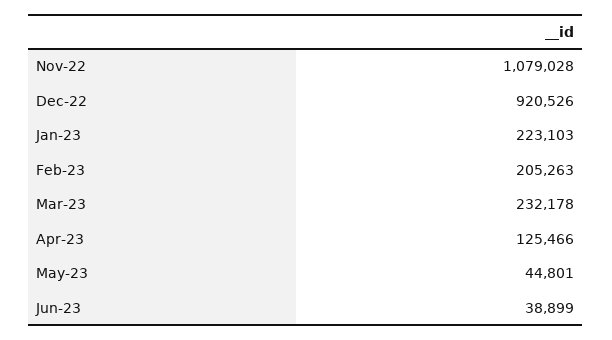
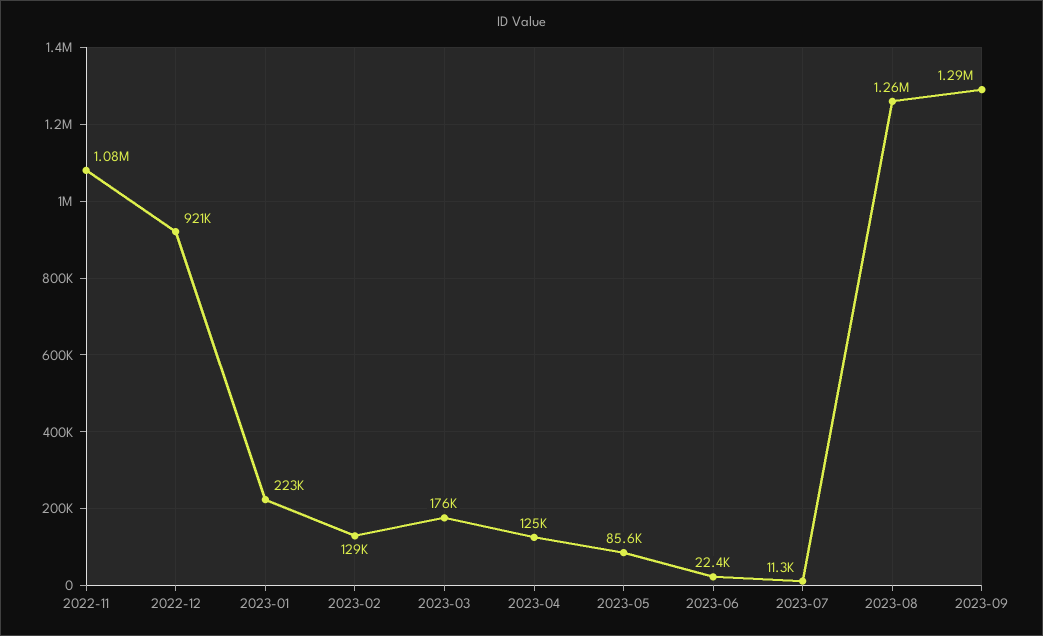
Feb-23: 205263 -> 129000
Mar-23: 232178 -> 176000
May-23: 44801 -> 85600
Jun-23: 38899 -> 22400
2023-07: none -> 11300
2023-08: none -> 1260000
2023-09: none -> 1290000

